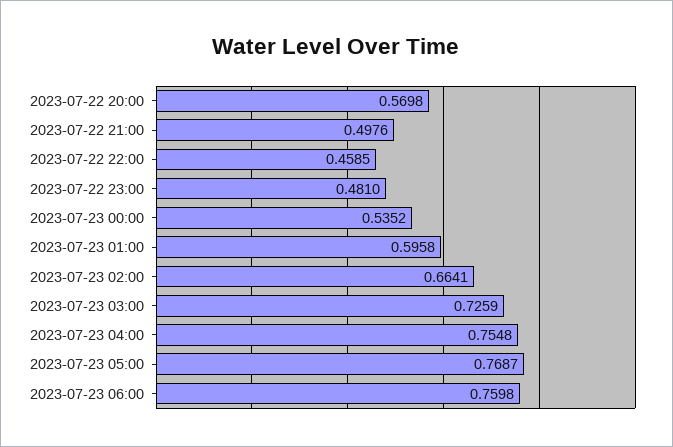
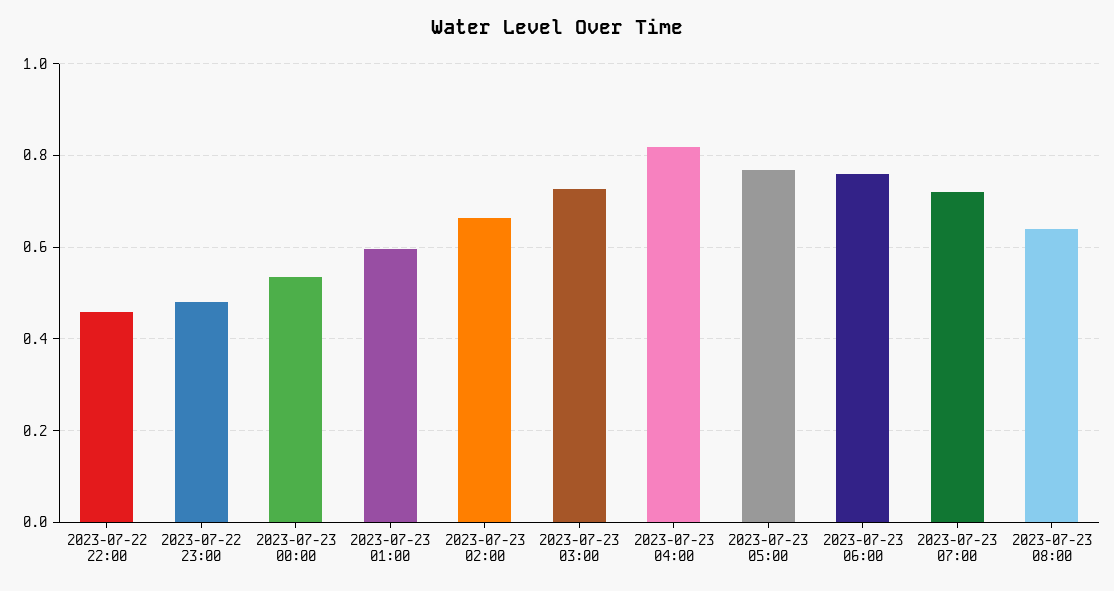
2023-07-22 20:00: 0.5698 -> none
2023-07-22 21:00: 0.4976 -> none
2023-07-23 04:00: 0.7548 -> 0.82
2023-07-23 07:00: none -> 0.72
2023-07-23 08:00: none -> 0.64

